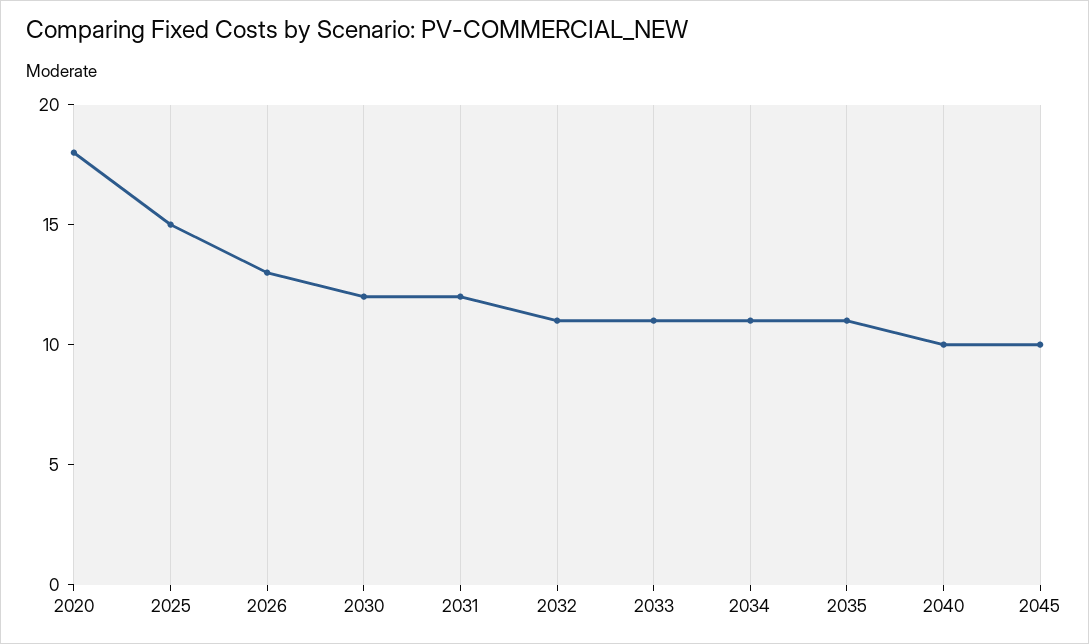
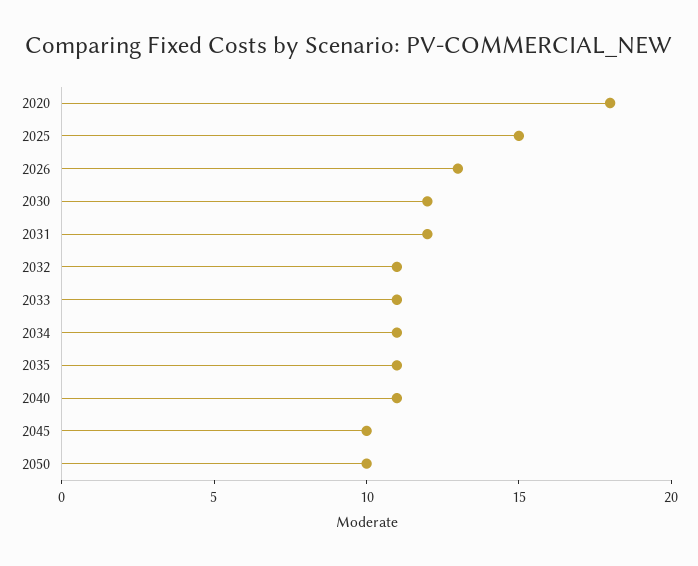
2040: 10 -> 11
2050: none -> 10

